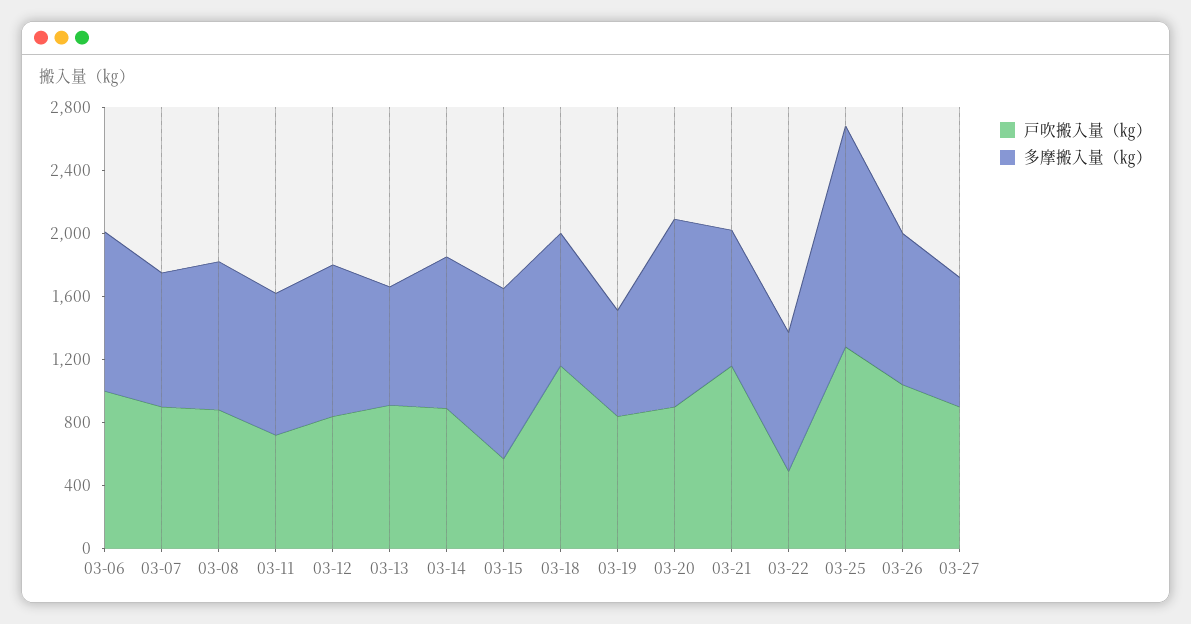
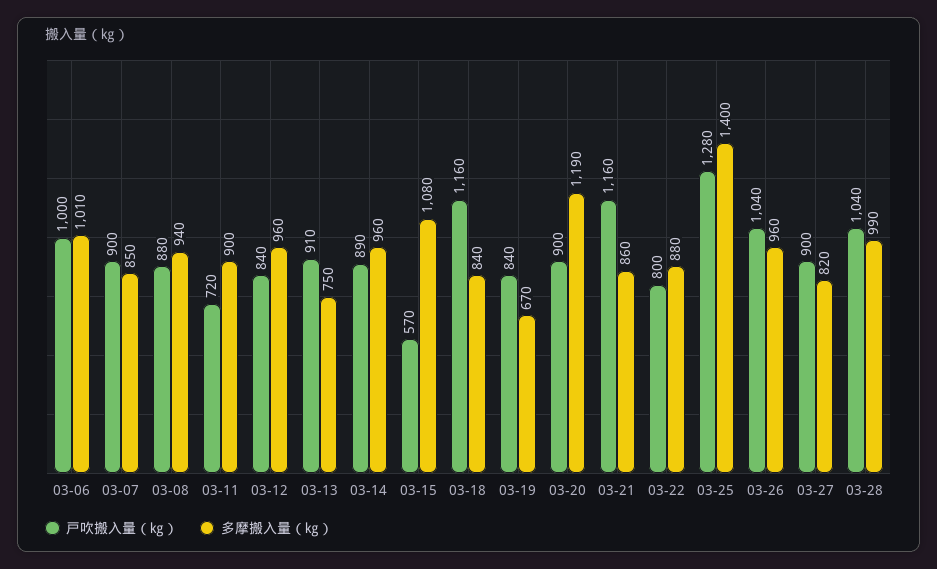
戸吹搬入量（㎏）, 03-22: 500 -> 800
戸吹搬入量（㎏）, 03-28: none -> 1040
多摩搬入量（㎏）, 03-28: none -> 990

